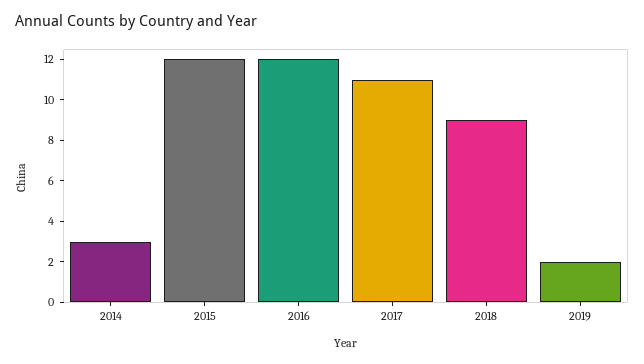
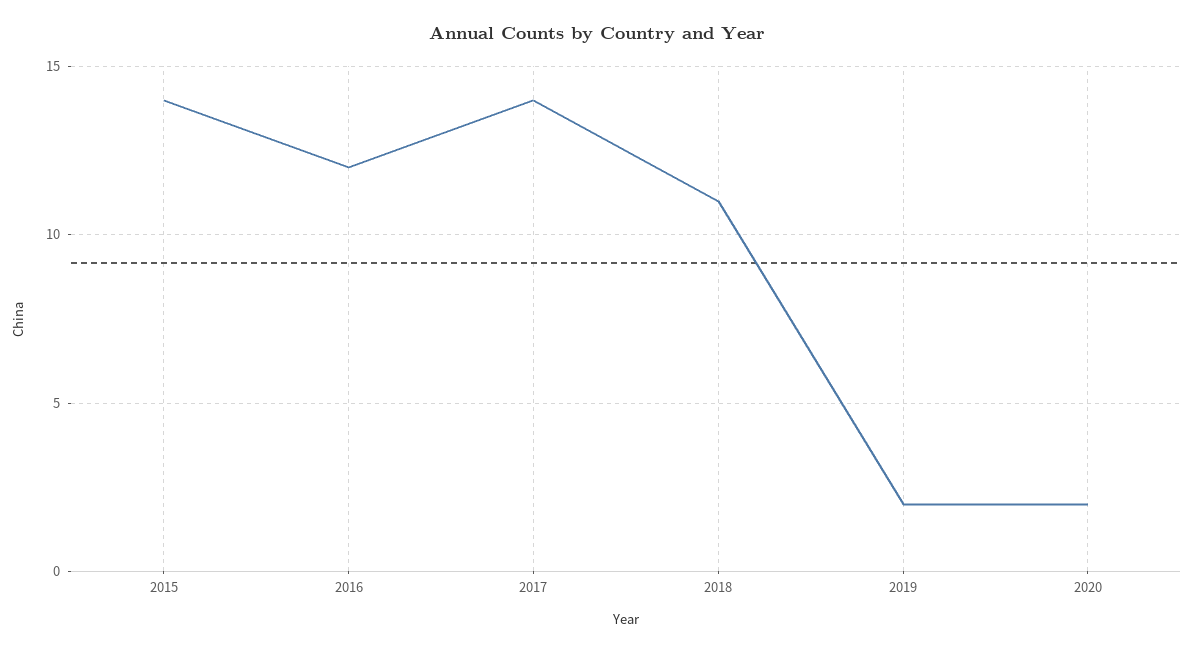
2014: 3 -> none
2015: 12 -> 14
2017: 11 -> 14
2018: 9 -> 11
2020: none -> 2

